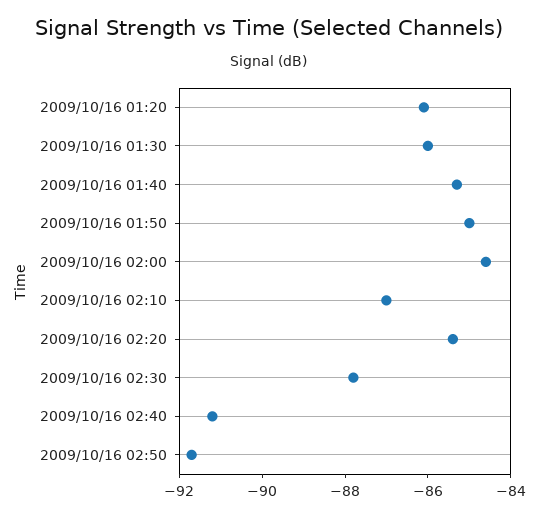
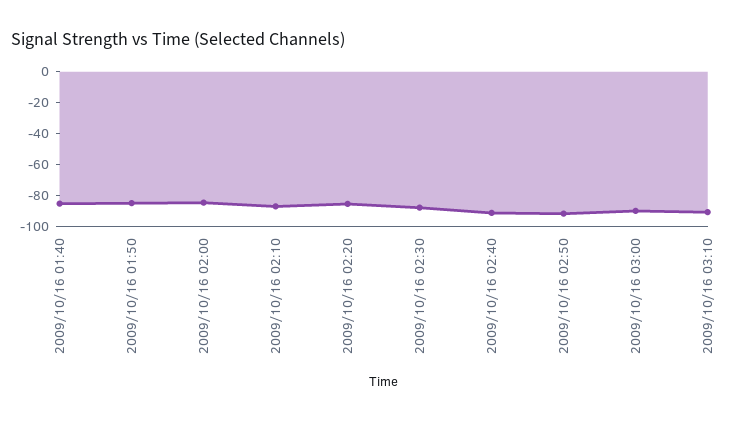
2009/10/16 01:20: -86 -> none
2009/10/16 01:30: -86 -> none
2009/10/16 03:00: none -> -90
2009/10/16 03:10: none -> -90

